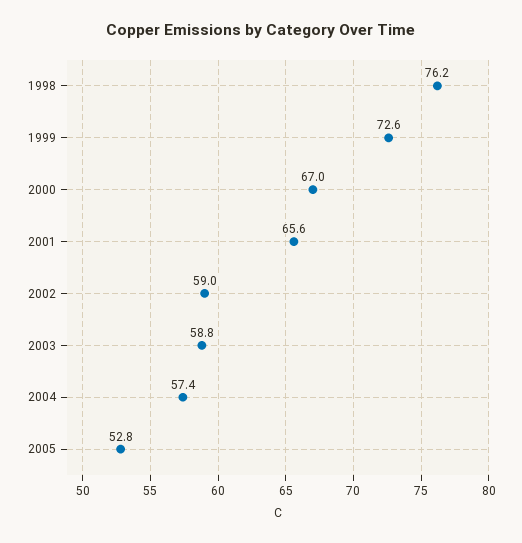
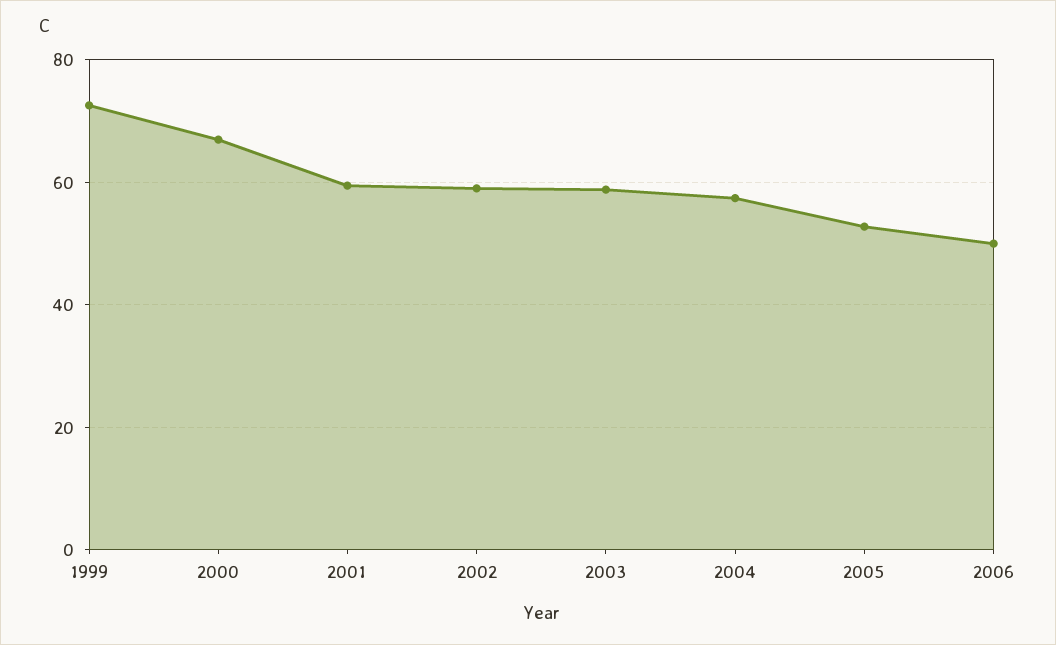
1998: 76.2 -> none
2001: 65.6 -> 60
2006: none -> 50

